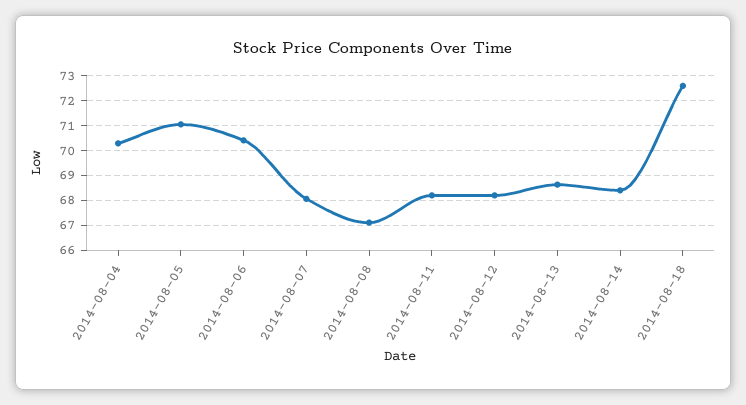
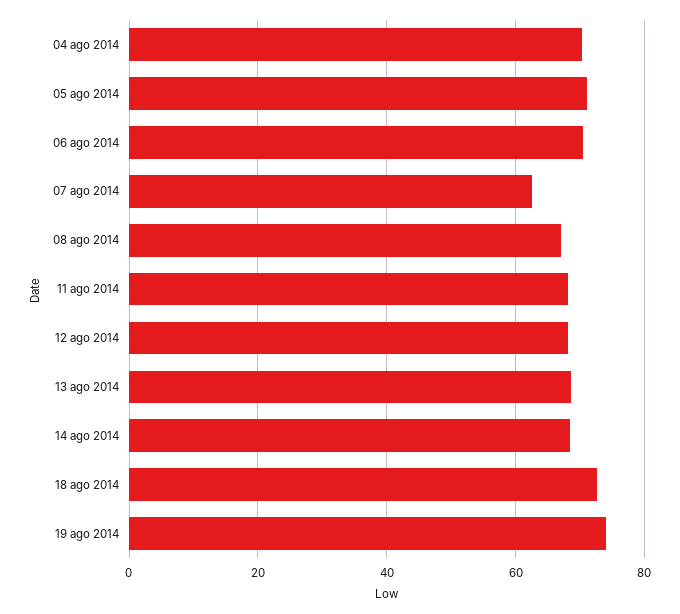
2014-08-07: 68 -> 62
19 ago 2014: none -> 74

